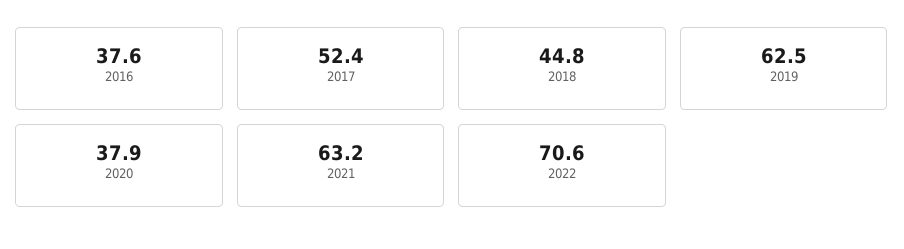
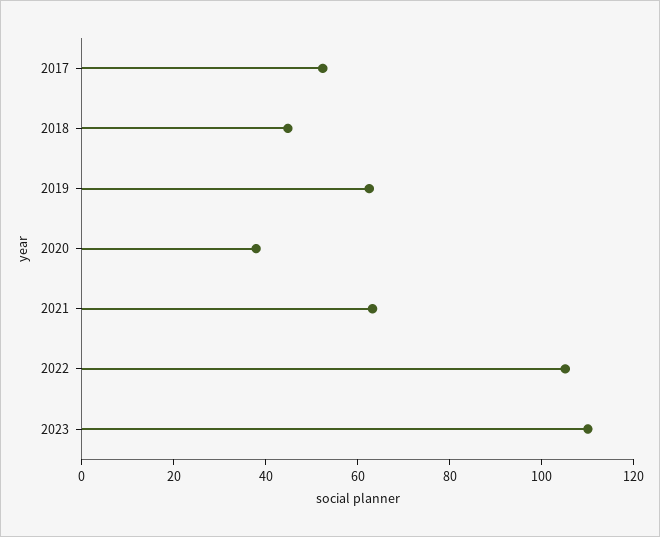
2016: 37.6 -> none
2022: 70.6 -> 105
2023: none -> 110

